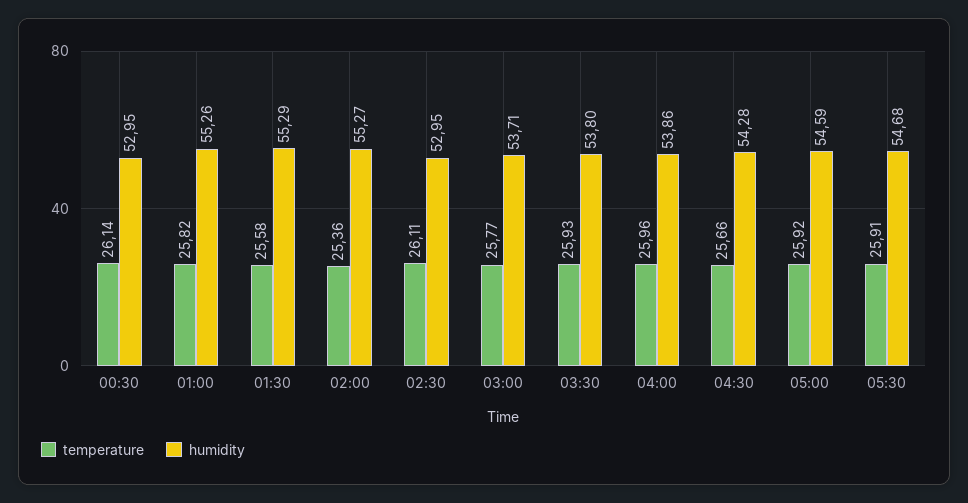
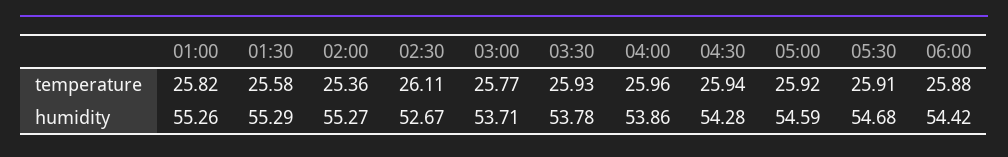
temperature, 00:30: 26.14 -> none
humidity, 00:30: 52.95 -> none
humidity, 02:30: 52.95 -> 52.67
humidity, 03:30: 53.8 -> 53.78
temperature, 04:30: 25.66 -> 25.94
temperature, 06:00: none -> 25.88
humidity, 06:00: none -> 54.42

